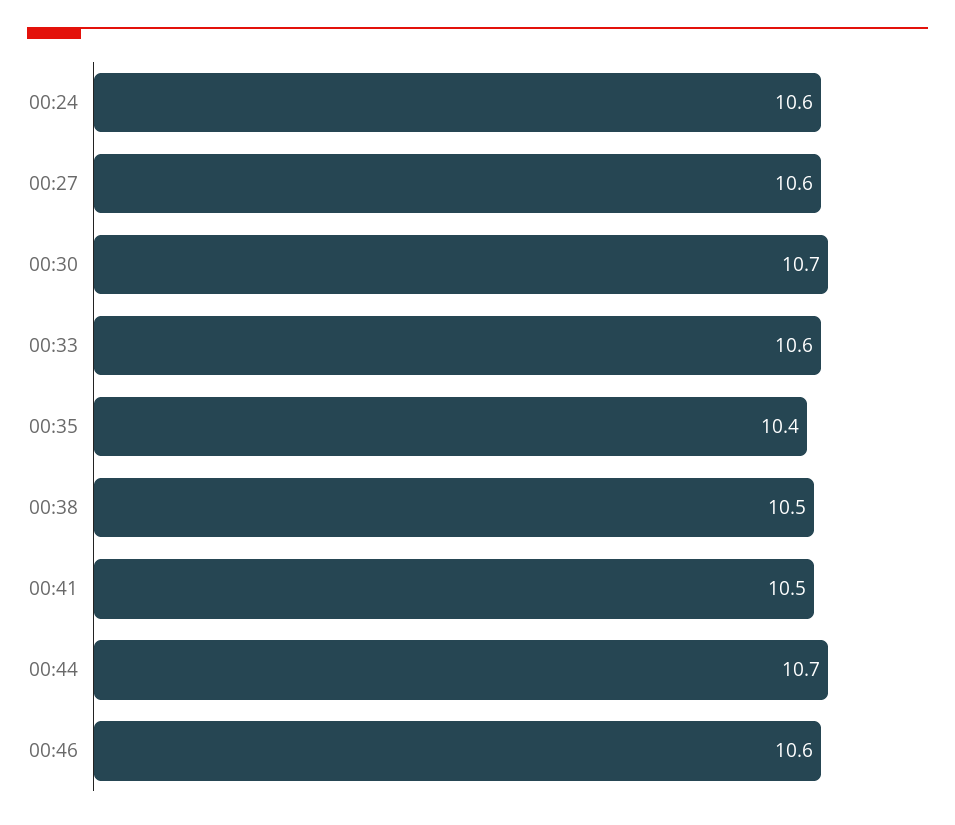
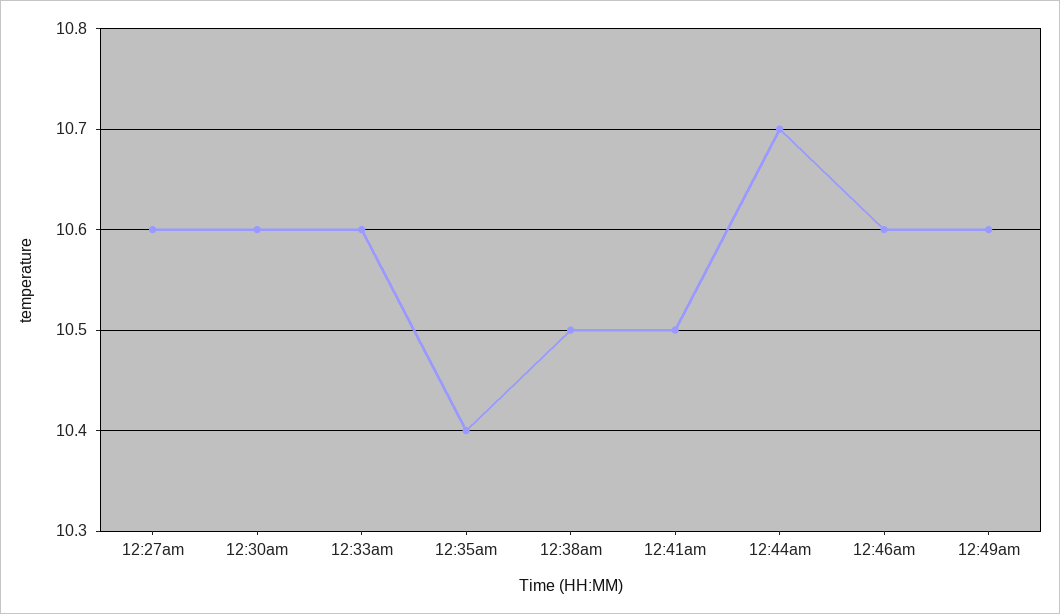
00:24: 10.6 -> none
00:30: 10.7 -> 10.6
12:49am: none -> 10.6

